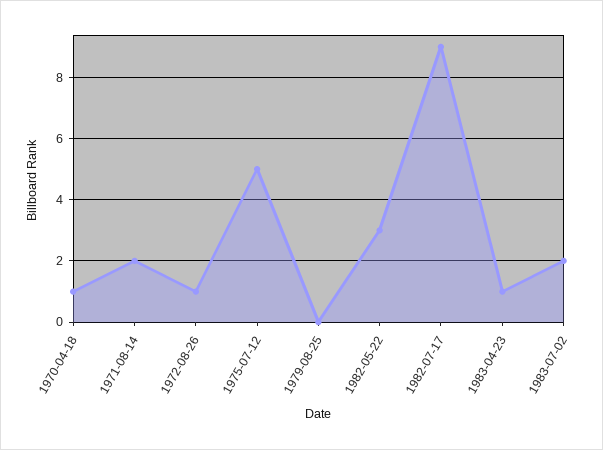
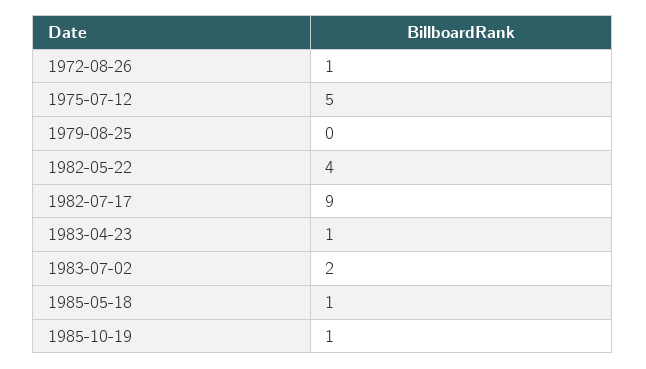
1970-04-18: 1 -> none
1971-08-14: 2 -> none
1982-05-22: 3 -> 4
1985-05-18: none -> 1
1985-10-19: none -> 1

